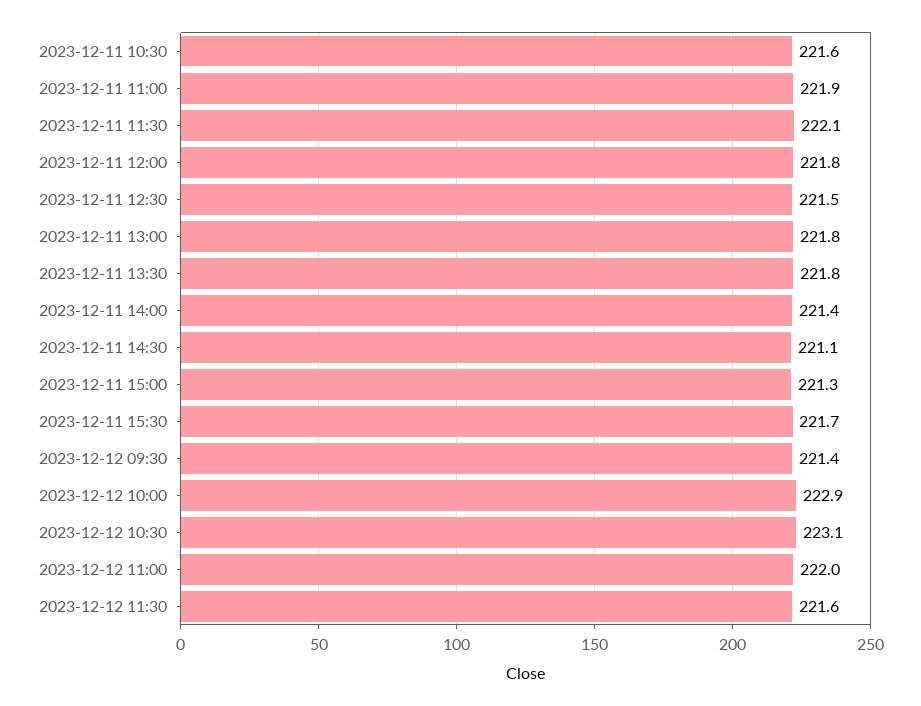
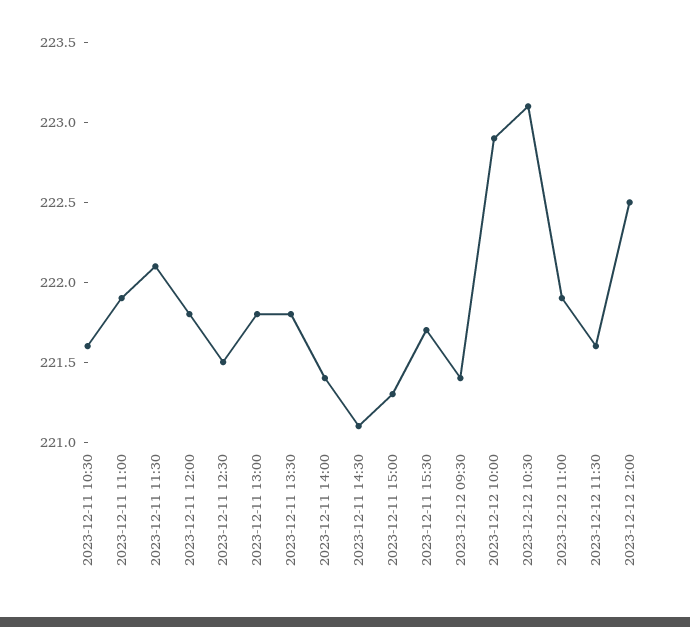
2023-12-12 11:00: 222 -> 221.9
2023-12-12 12:00: none -> 222.5

